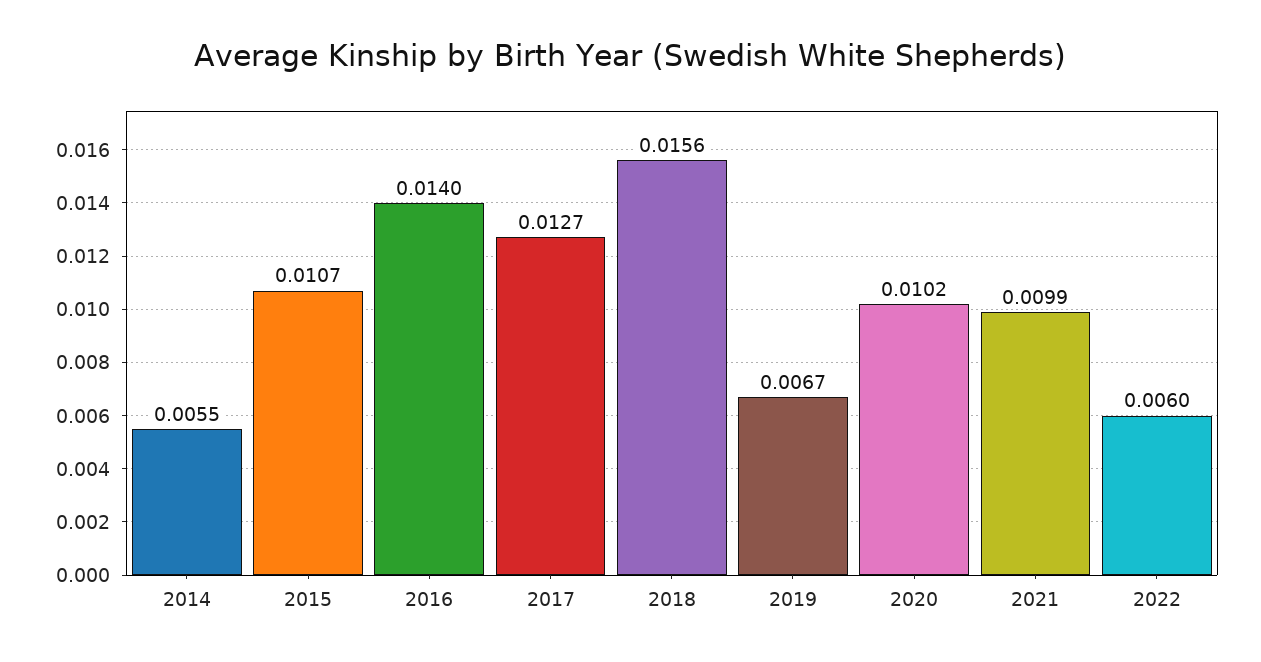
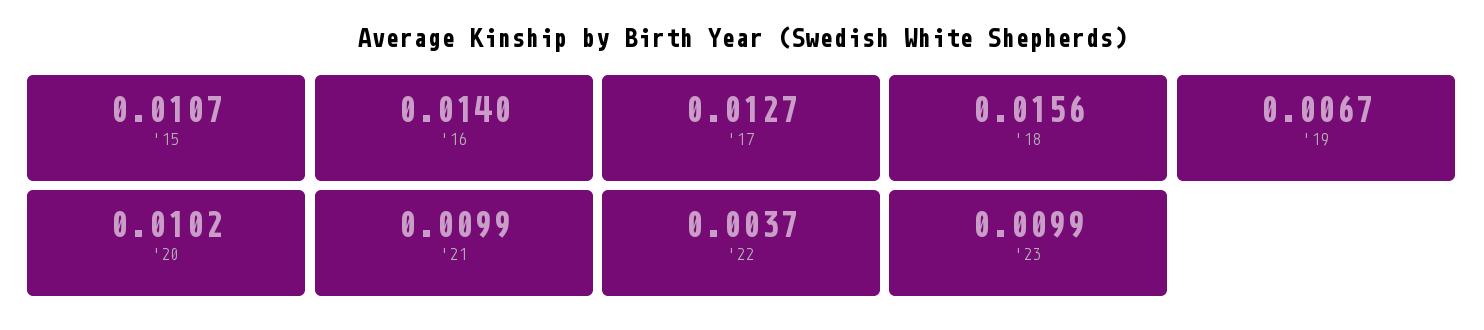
2014: 0.0055 -> none
2022: 0.006 -> 0.0037
'23: none -> 0.0099

